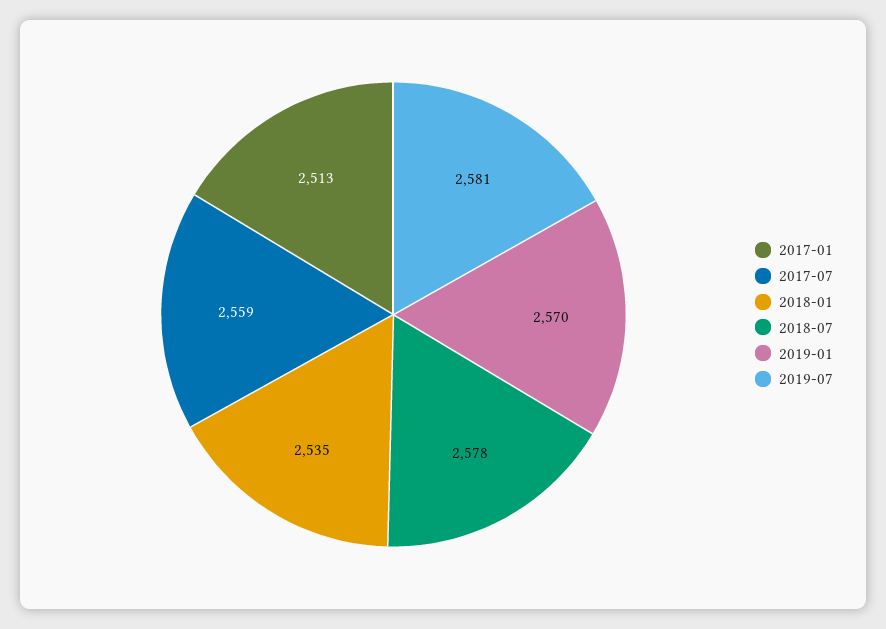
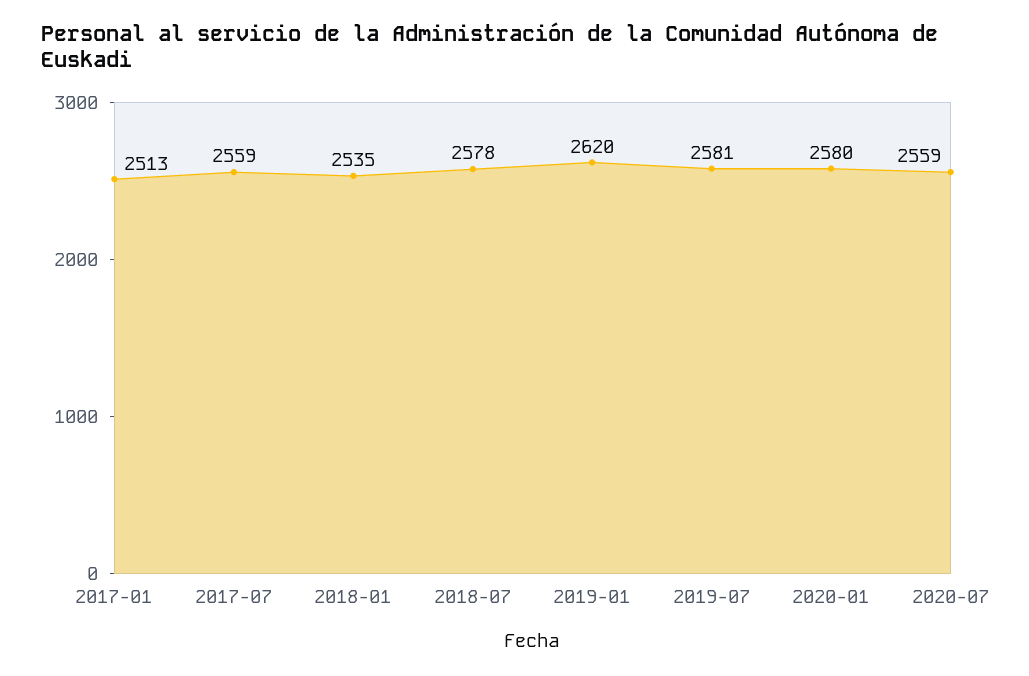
2019-01: 2570 -> 2620
2020-01: none -> 2580
2020-07: none -> 2559

